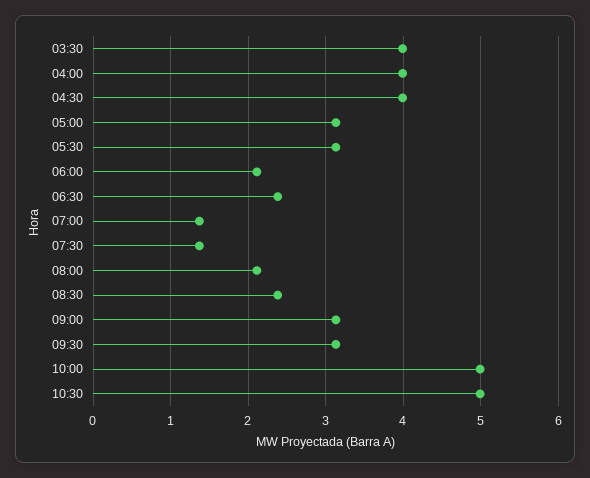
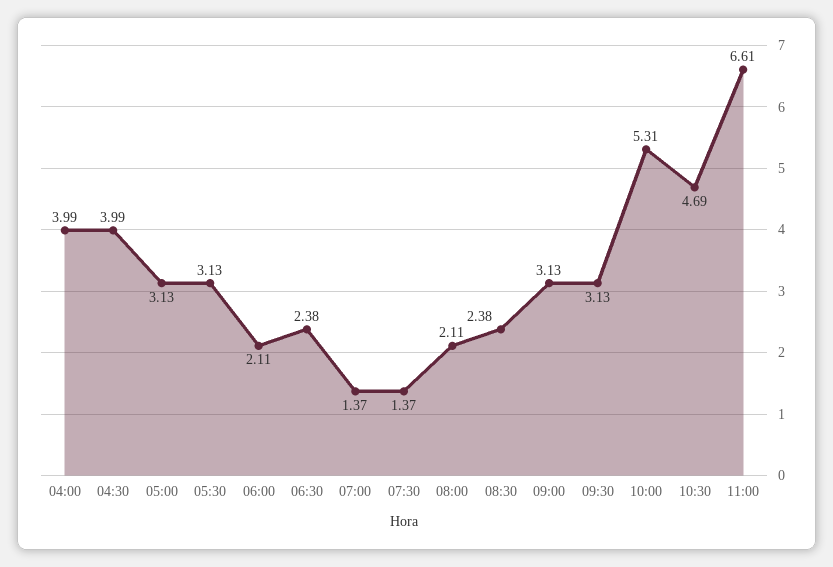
03:30: 4 -> none
10:00: 5 -> 5.31
10:30: 5 -> 4.69
11:00: none -> 6.61

